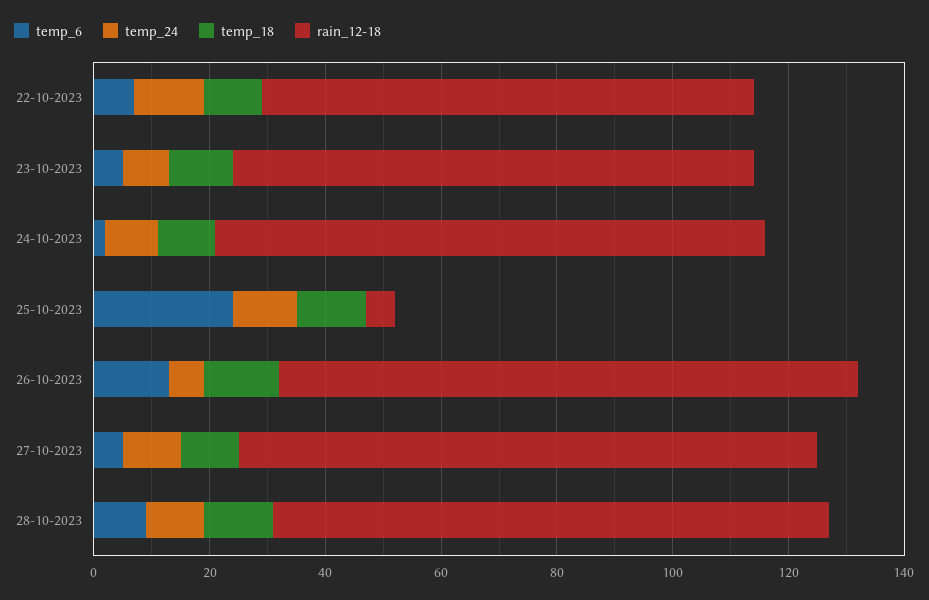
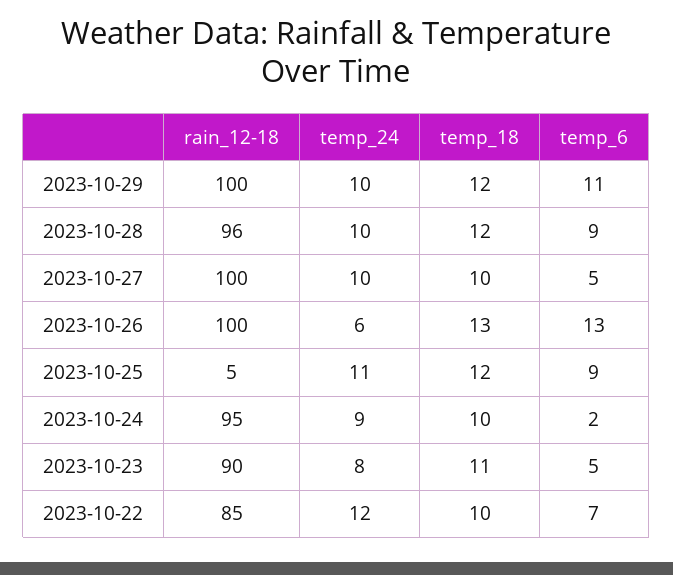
temp_6, 25-10-2023: 25 -> 9
rain_12-18, 2023-10-29: none -> 100
temp_24, 2023-10-29: none -> 10
temp_18, 2023-10-29: none -> 12
temp_6, 2023-10-29: none -> 11

